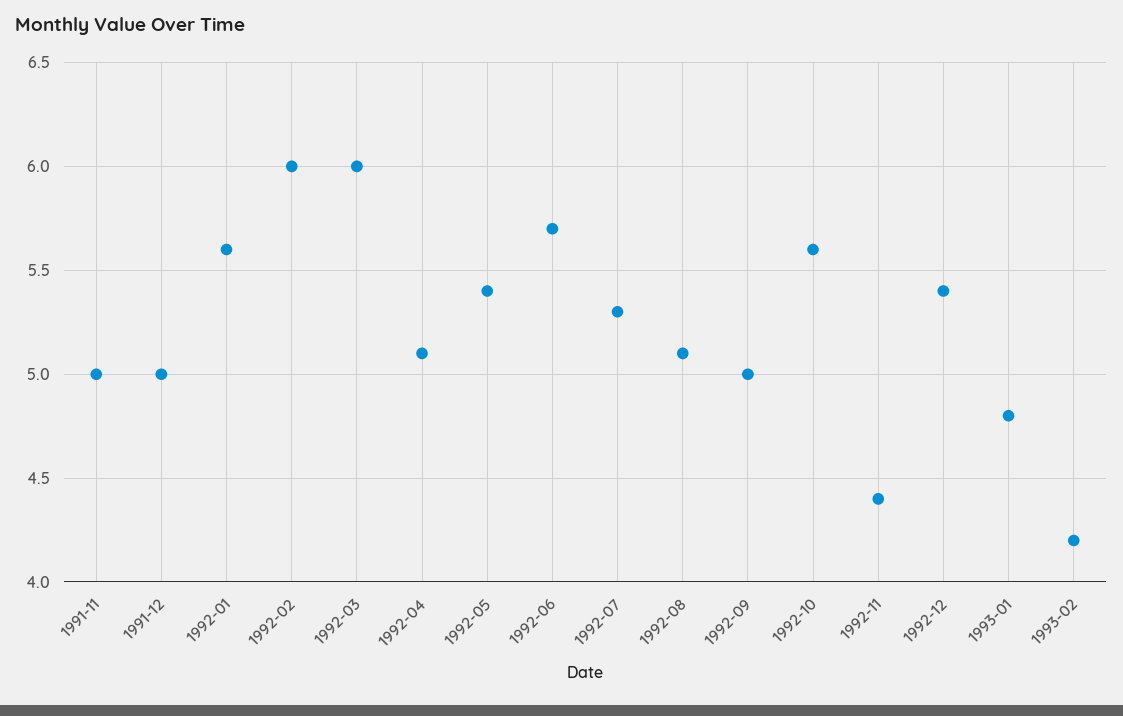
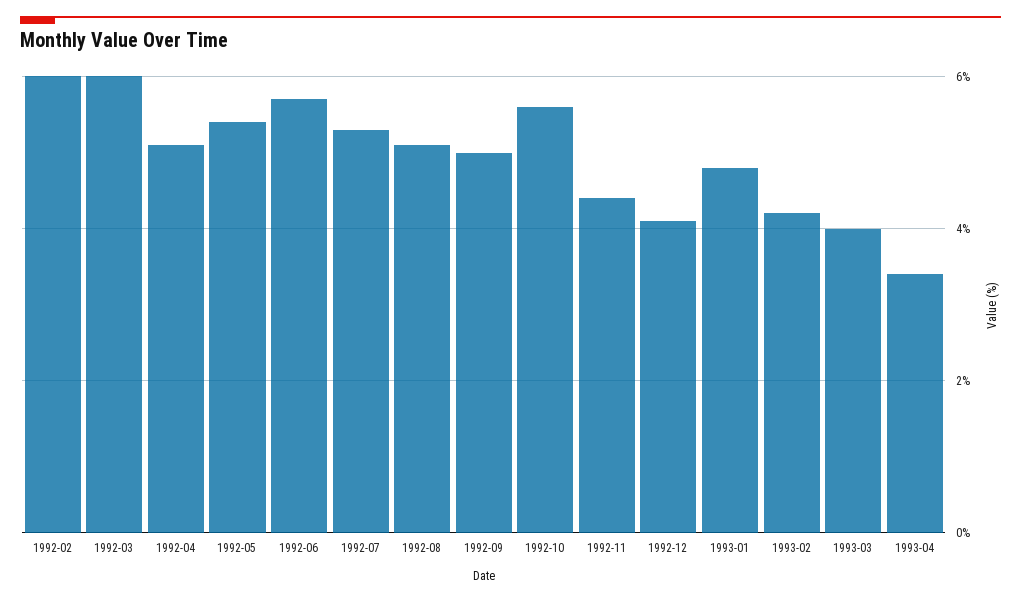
1991-11: 5 -> none
1991-12: 5 -> none
1992-01: 5.6 -> none
1992-12: 5.4 -> 4
1993-03: none -> 4
1993-04: none -> 3.5

